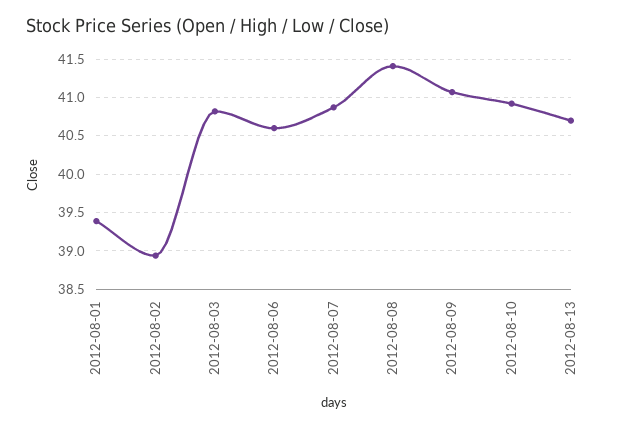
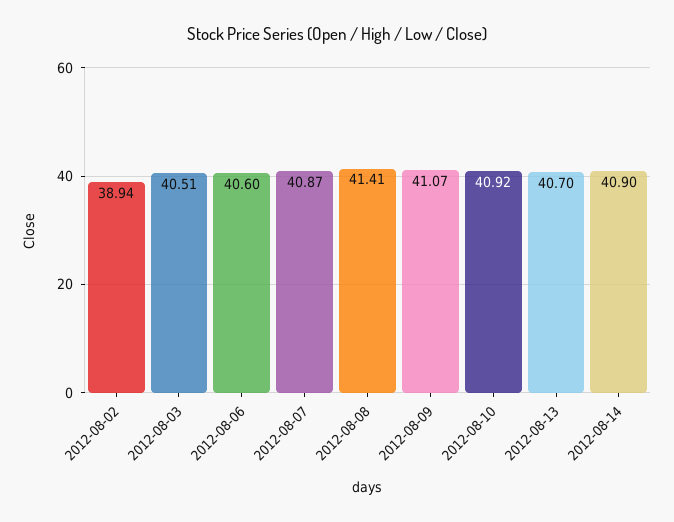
2012-08-01: 39.4 -> none
2012-08-03: 40.8 -> 40.51
2012-08-14: none -> 40.9

